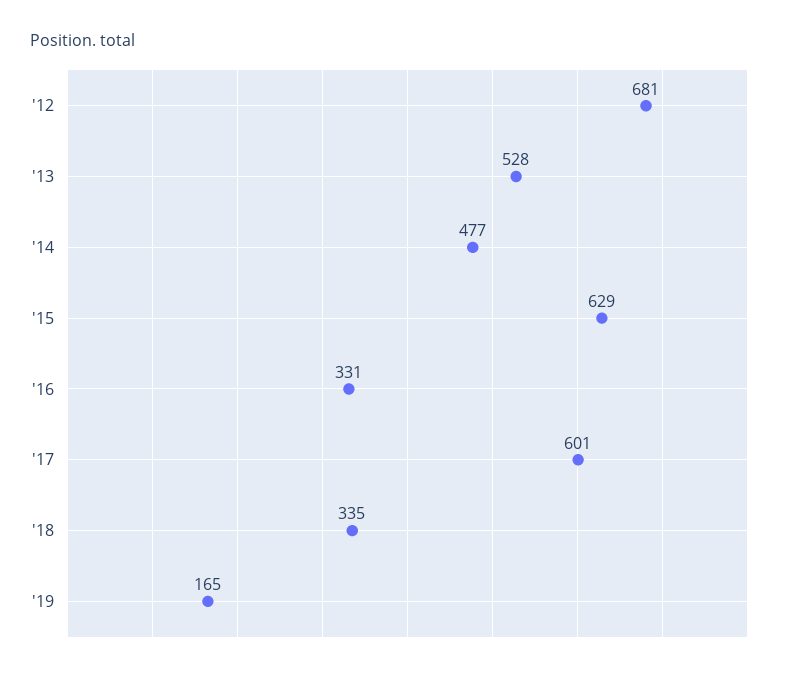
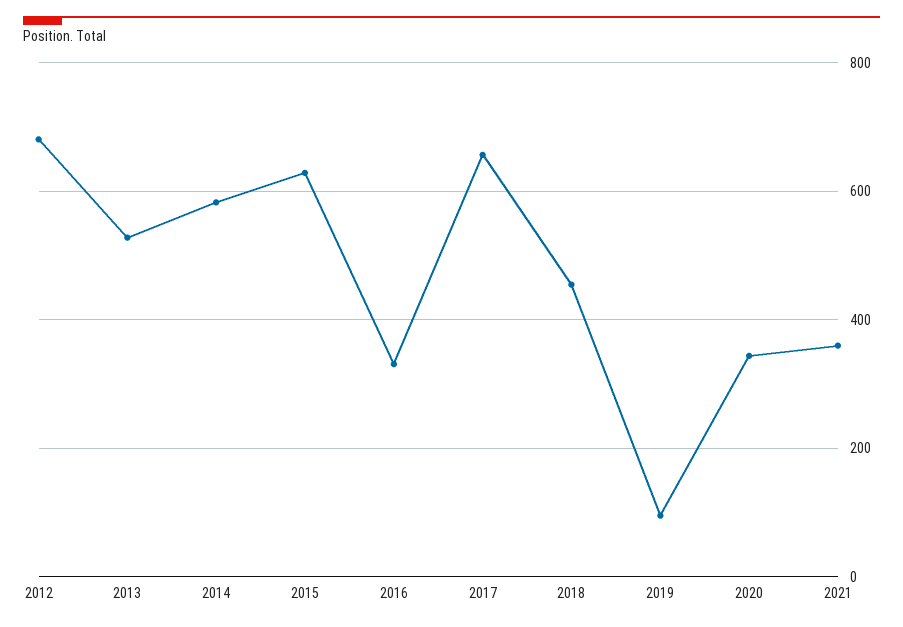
'14: 477 -> 580
'17: 601 -> 660
'18: 335 -> 460
'19: 165 -> 100
2020: none -> 340
2021: none -> 360

